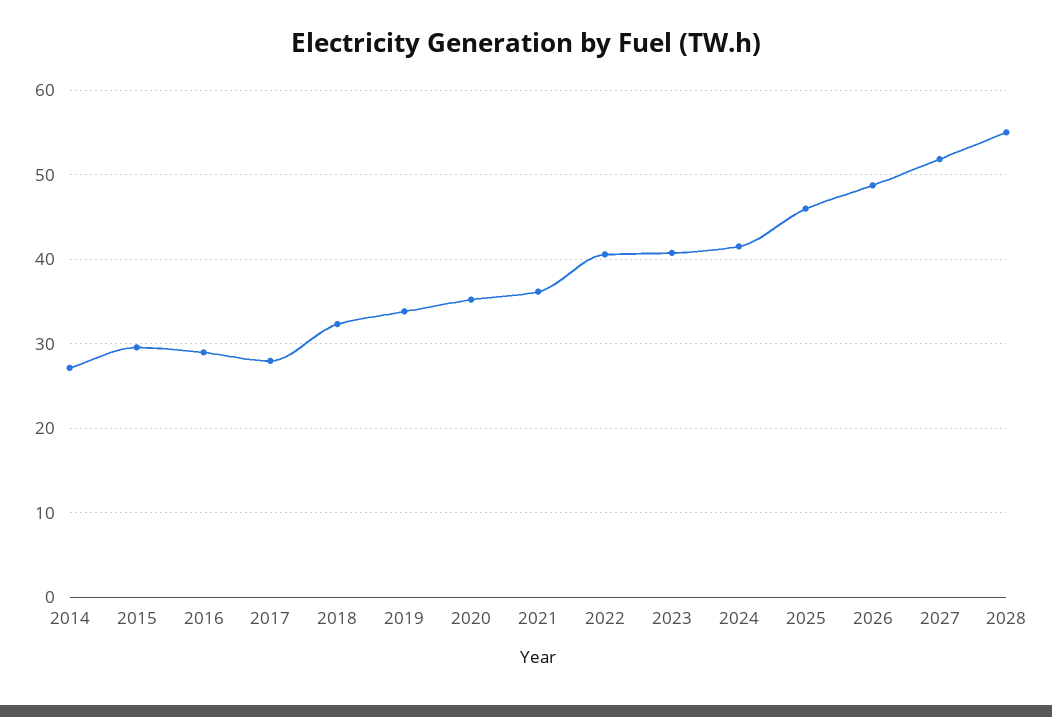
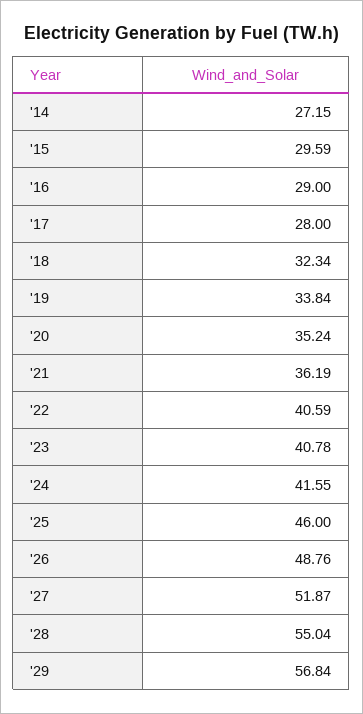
'29: none -> 56.84

